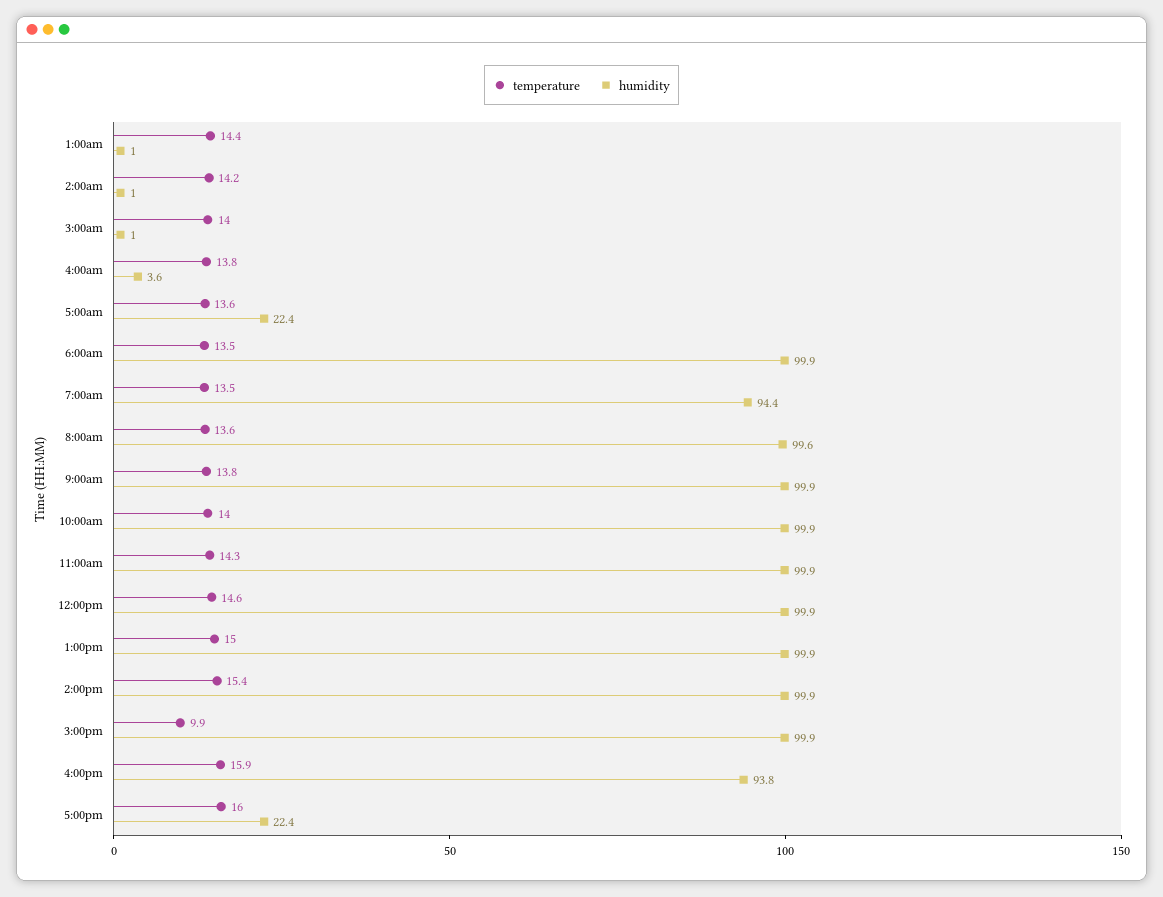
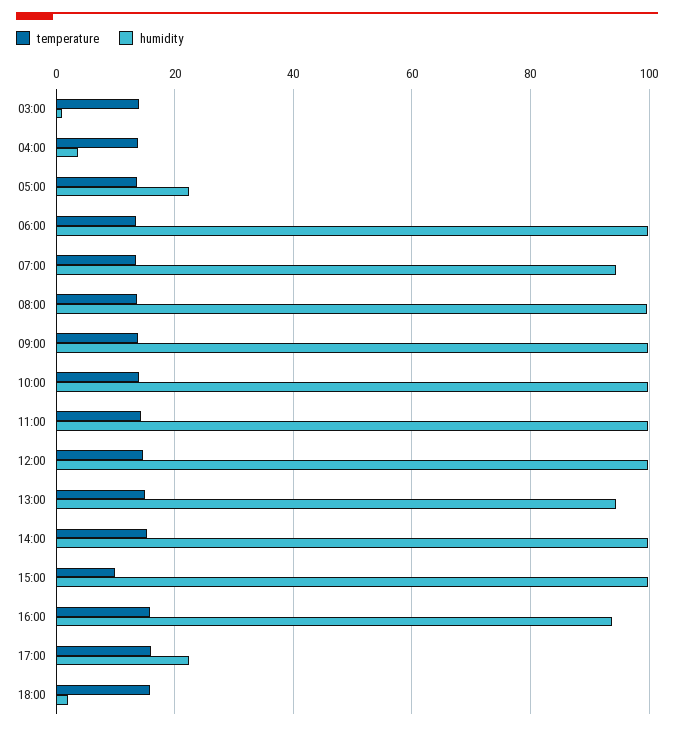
temperature, 1:00am: 14.4 -> none
humidity, 1:00am: 1 -> none
temperature, 2:00am: 14.2 -> none
humidity, 2:00am: 1 -> none
humidity, 1:00pm: 99.9 -> 94
temperature, 18:00: none -> 16
humidity, 18:00: none -> 2

